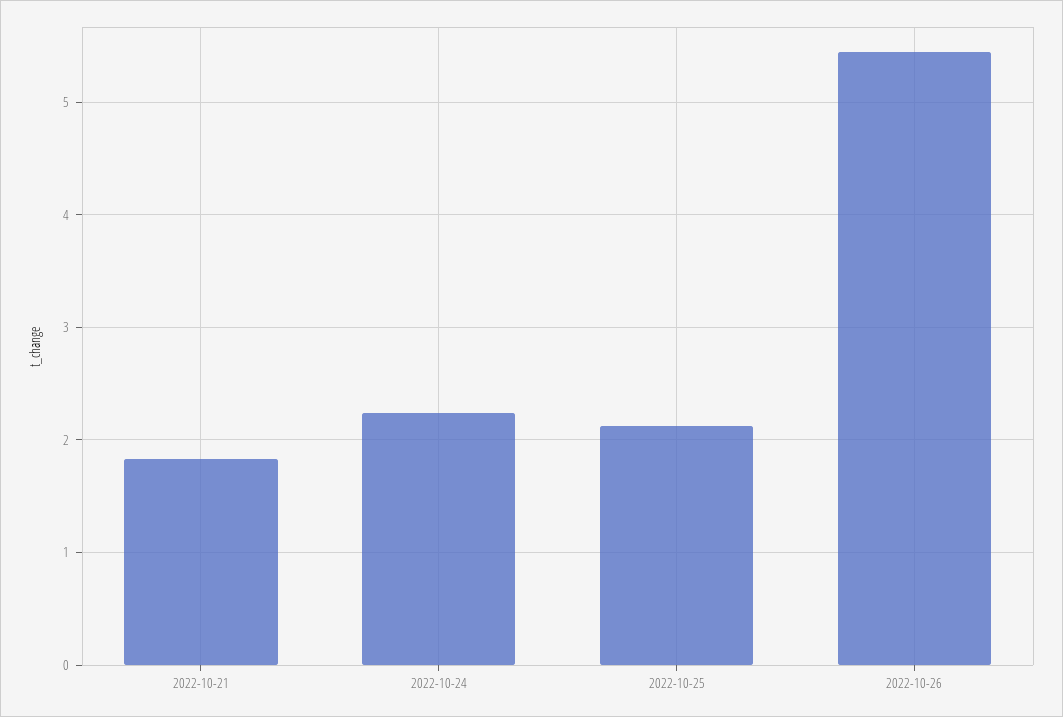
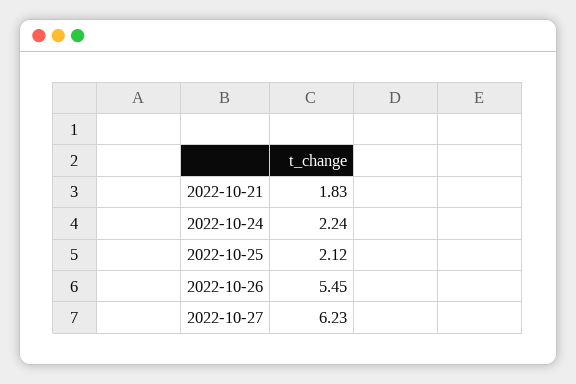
2022-10-27: none -> 6.23

